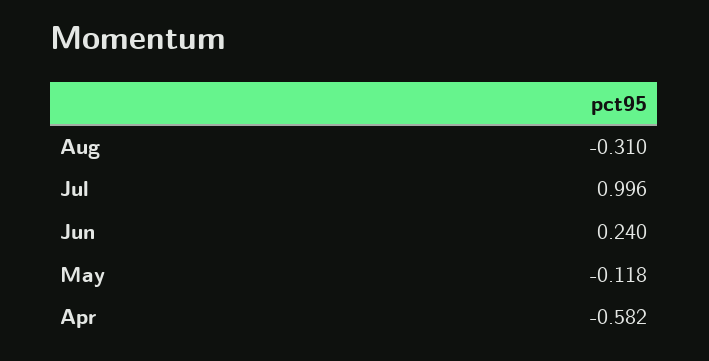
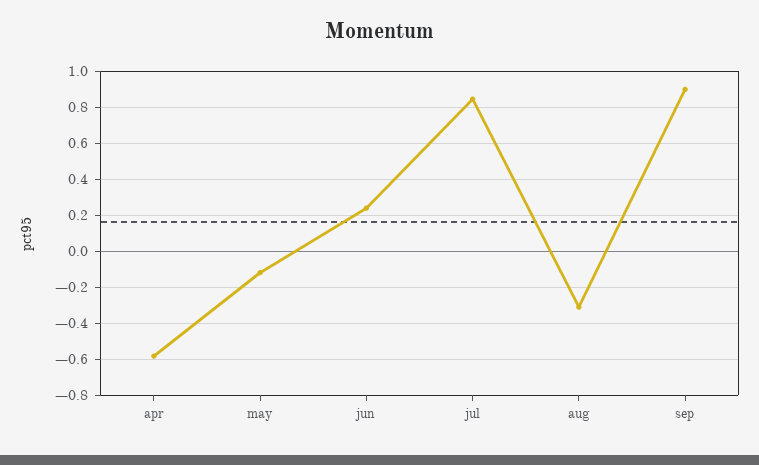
Jul: 0.996 -> 0.85
sep: none -> 0.9

